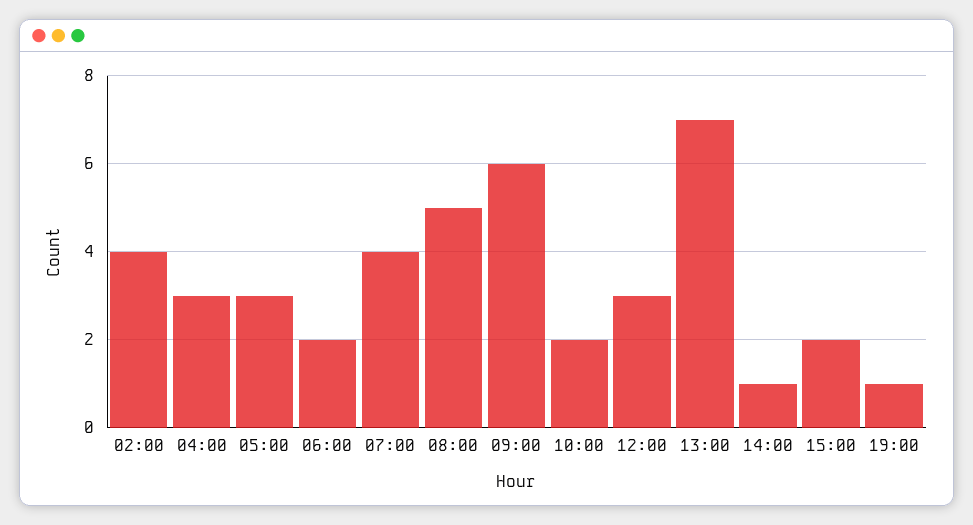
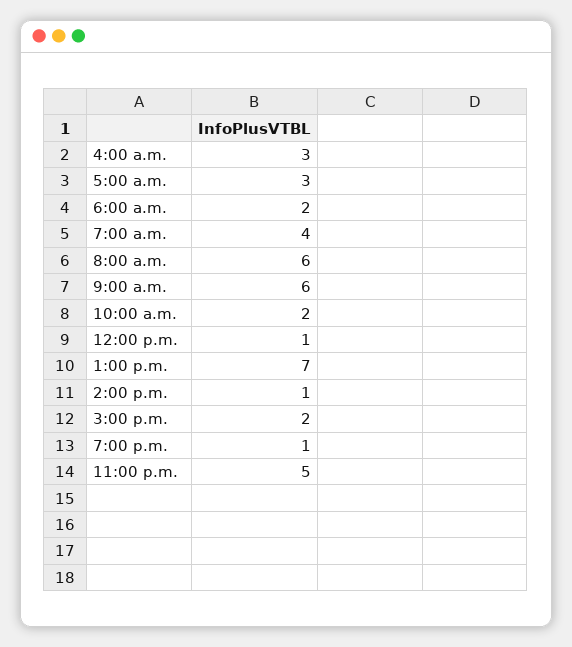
02:00: 4 -> none
08:00: 5 -> 6
12:00: 3 -> 1
11:00 p.m.: none -> 5

